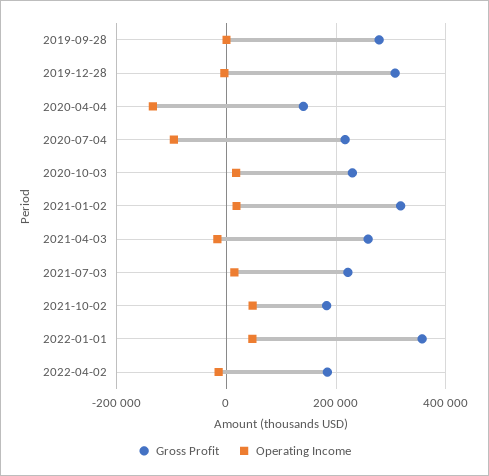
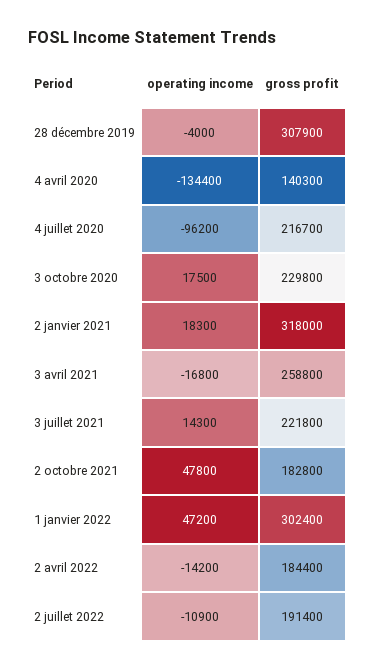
Gross Profit, 2019-09-28: 280000 -> none
Operating Income, 2019-09-28: 0 -> none
Gross Profit, 2022-01-01: 360000 -> 302400
Operating Income, 2 juillet 2022: none -> -10900
Gross Profit, 2 juillet 2022: none -> 191400

